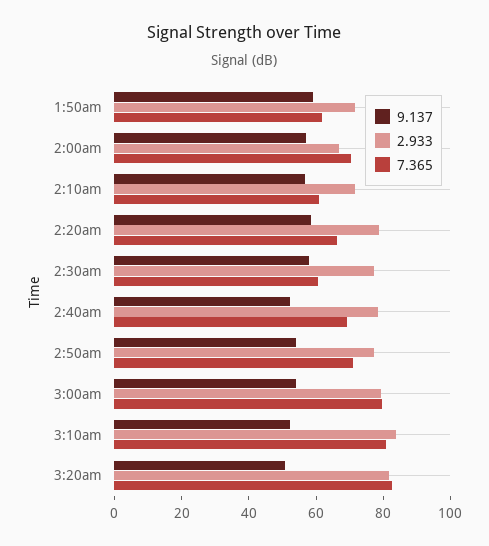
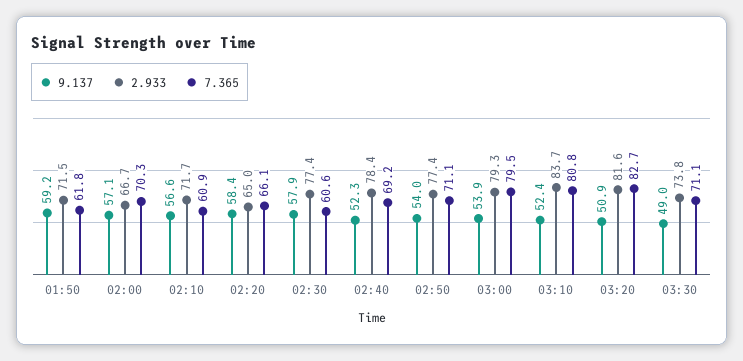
2.933, 2:20am: 80 -> 65
9.137, 03:30: none -> 49
2.933, 03:30: none -> 73.8
7.365, 03:30: none -> 71.1

